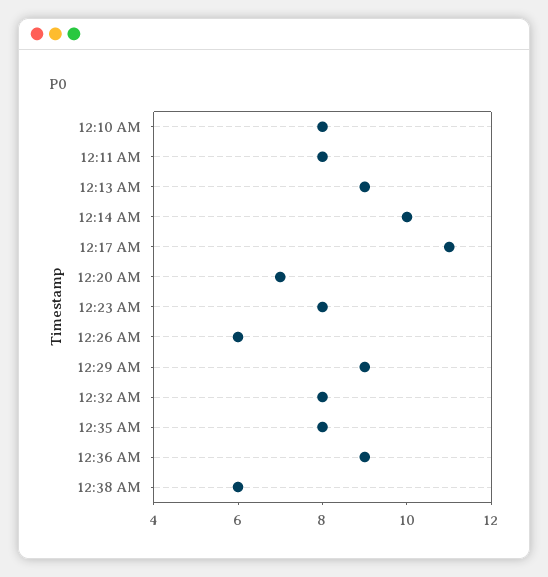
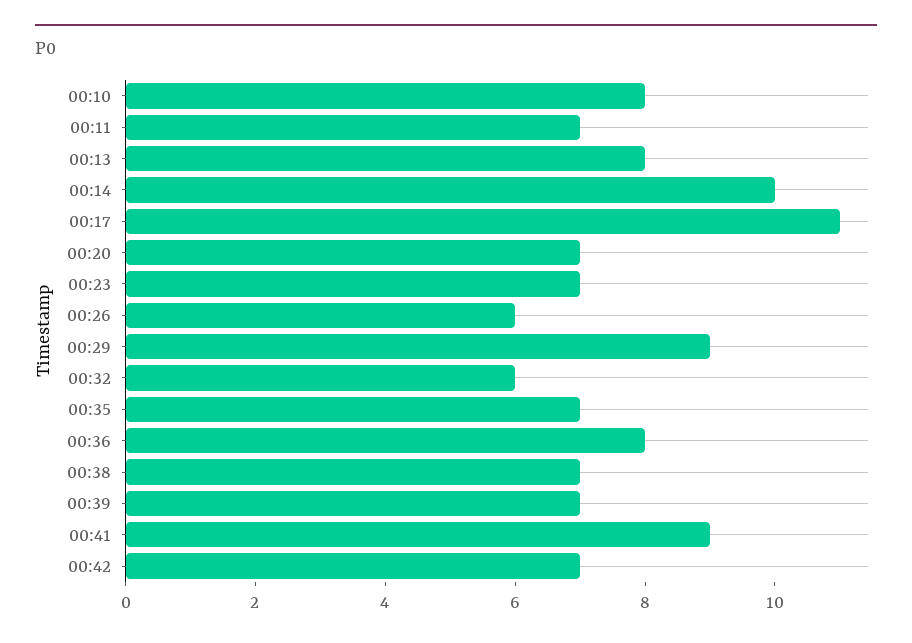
12:11 AM: 8 -> 7
12:13 AM: 9 -> 8
12:23 AM: 8 -> 7
12:32 AM: 8 -> 6
12:35 AM: 8 -> 7
12:36 AM: 9 -> 8
12:38 AM: 6 -> 7
00:39: none -> 7
00:41: none -> 9
00:42: none -> 7

